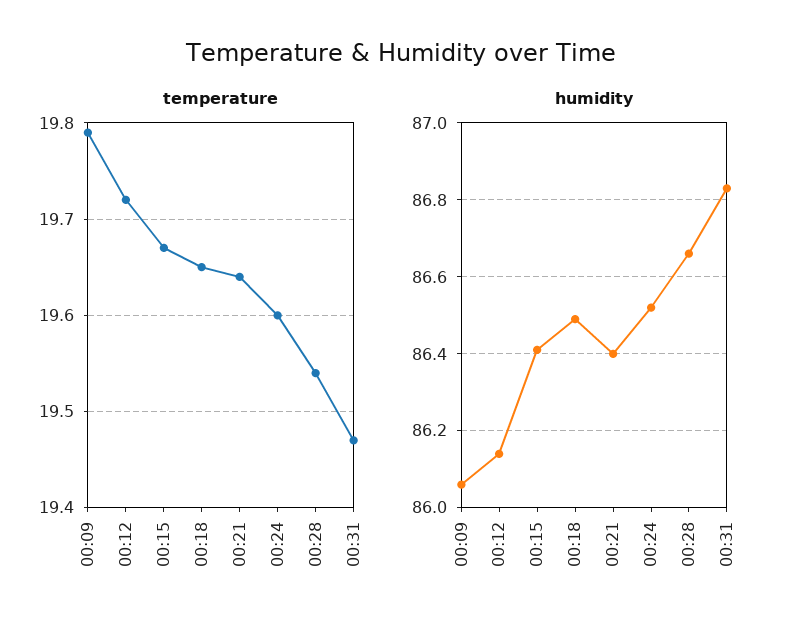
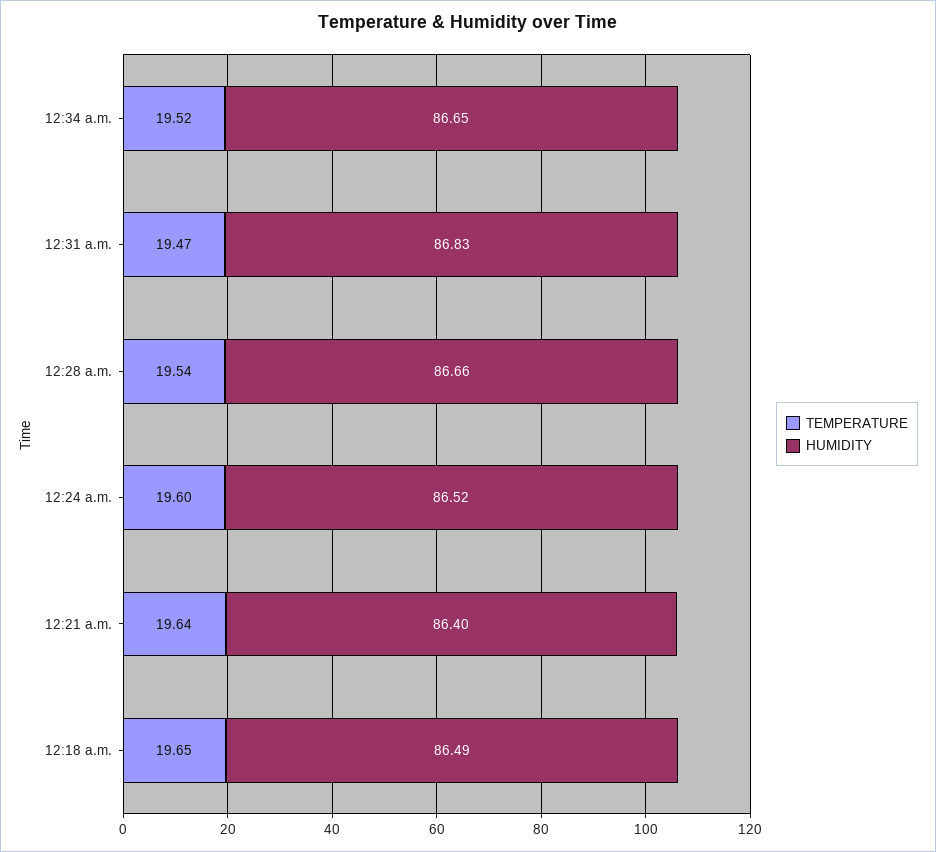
temperature, 00:09: 19.79 -> none
temperature, 00:12: 19.72 -> none
temperature, 00:15: 19.67 -> none
humidity, 00:09: 86.05 -> none
humidity, 00:12: 86.15 -> none
humidity, 00:15: 86.4 -> none
temperature, 12:34 a.m.: none -> 19.52
humidity, 12:34 a.m.: none -> 86.65

